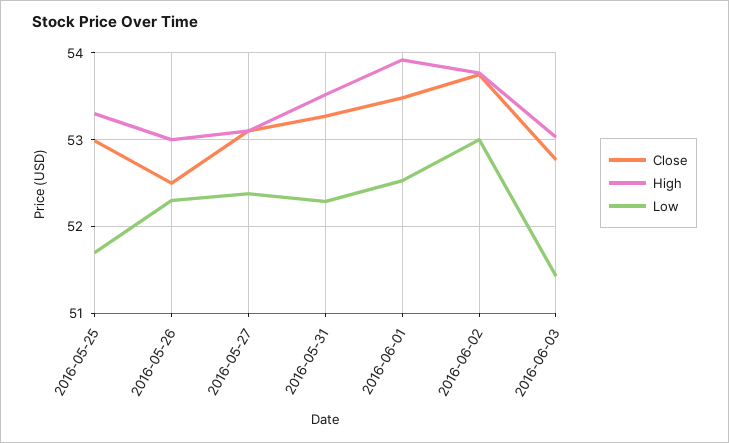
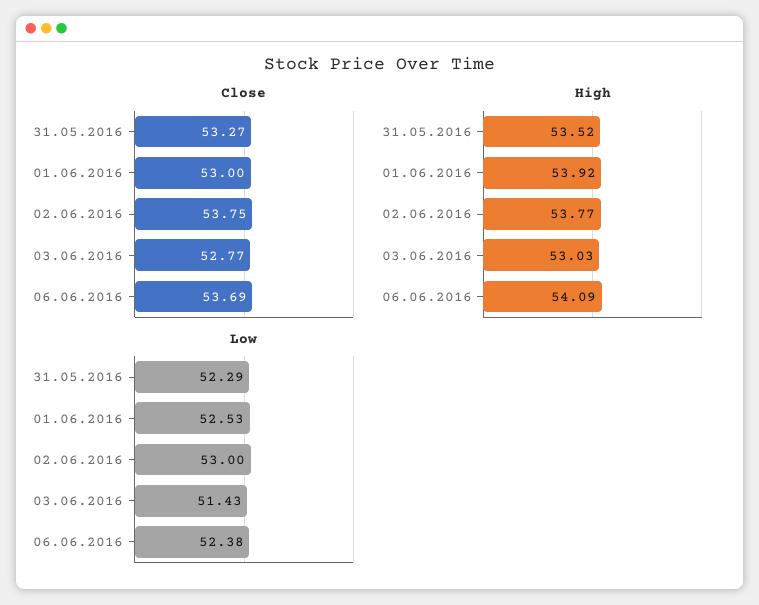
Close, 2016-05-25: 53 -> none
High, 2016-05-25: 53.3 -> none
Low, 2016-05-25: 51.7 -> none
Close, 2016-05-26: 52.5 -> none
High, 2016-05-26: 53 -> none
Low, 2016-05-26: 52.3 -> none
Close, 2016-05-27: 53.1 -> none
High, 2016-05-27: 53.1 -> none
Low, 2016-05-27: 52.4 -> none
Close, 2016-06-01: 53.5 -> 53
Close, 06.06.2016: none -> 53.69
High, 06.06.2016: none -> 54.09
Low, 06.06.2016: none -> 52.38

